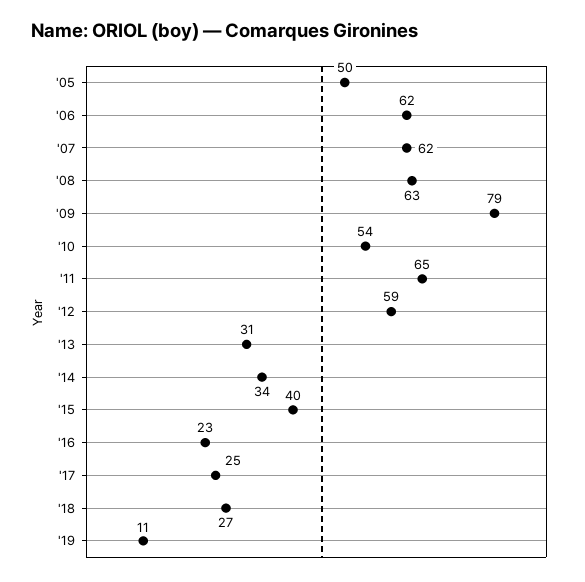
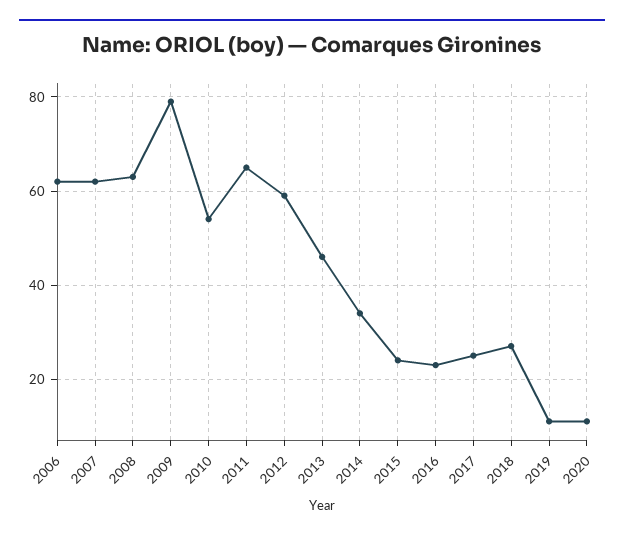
'05: 50 -> none
'13: 31 -> 45
'15: 40 -> 25
2020: none -> 10

